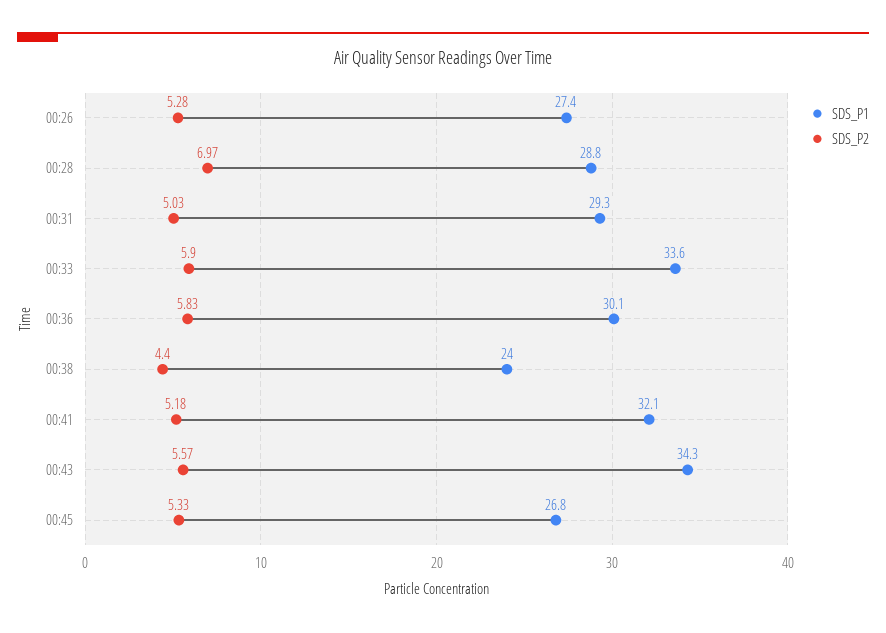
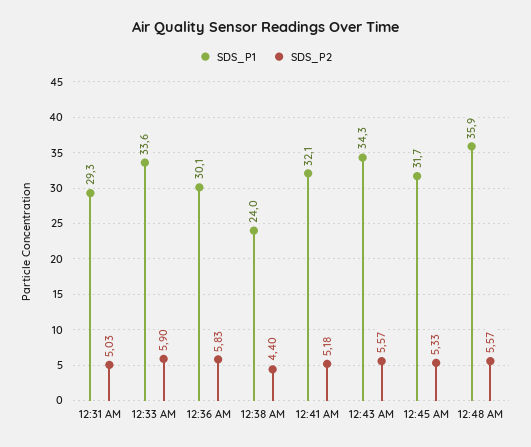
SDS_P1, 00:26: 27.4 -> none
SDS_P2, 00:26: 5.28 -> none
SDS_P1, 00:28: 28.8 -> none
SDS_P2, 00:28: 6.97 -> none
SDS_P1, 00:45: 26.8 -> 31.7
SDS_P1, 12:48 AM: none -> 35.9
SDS_P2, 12:48 AM: none -> 5.57

